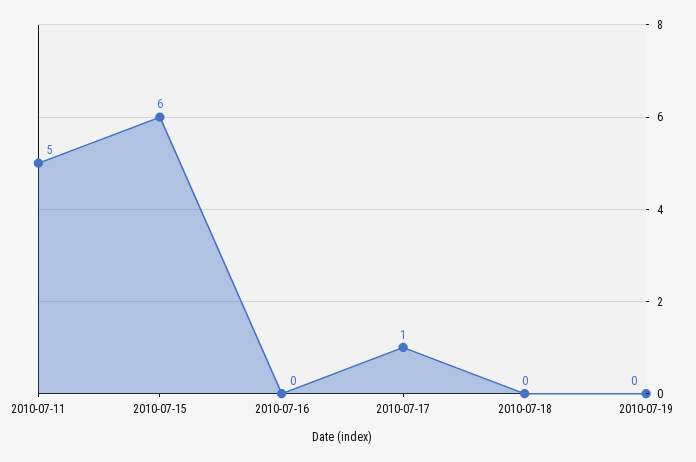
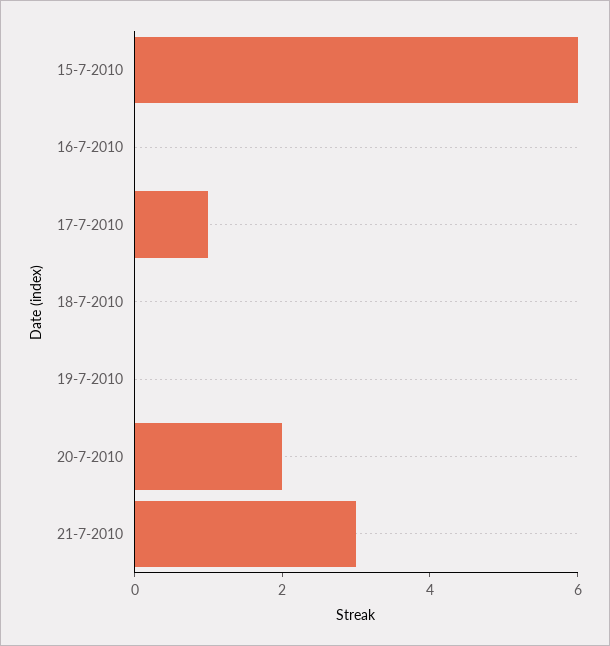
2010-07-11: 5 -> none
20-7-2010: none -> 2
21-7-2010: none -> 3

